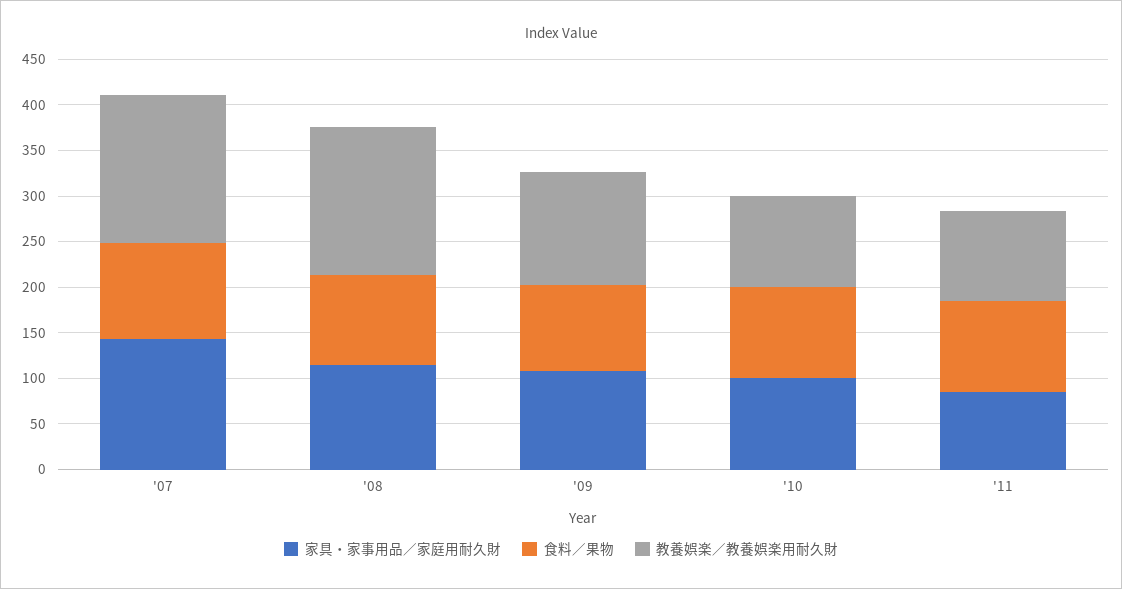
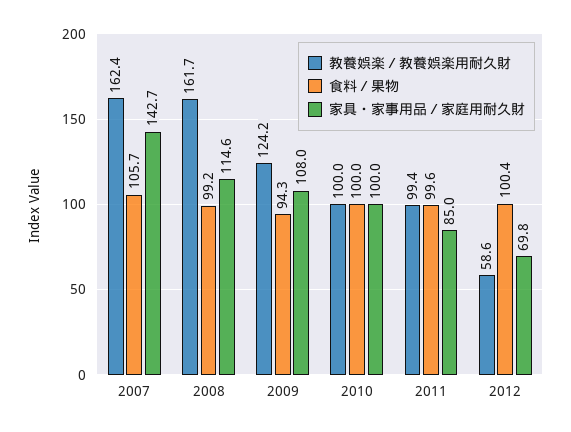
教養娯楽／教養娯楽用耐久財, 2012: none -> 58.6
食料／果物, 2012: none -> 100.4
家具・家事用品／家庭用耐久財, 2012: none -> 69.8

